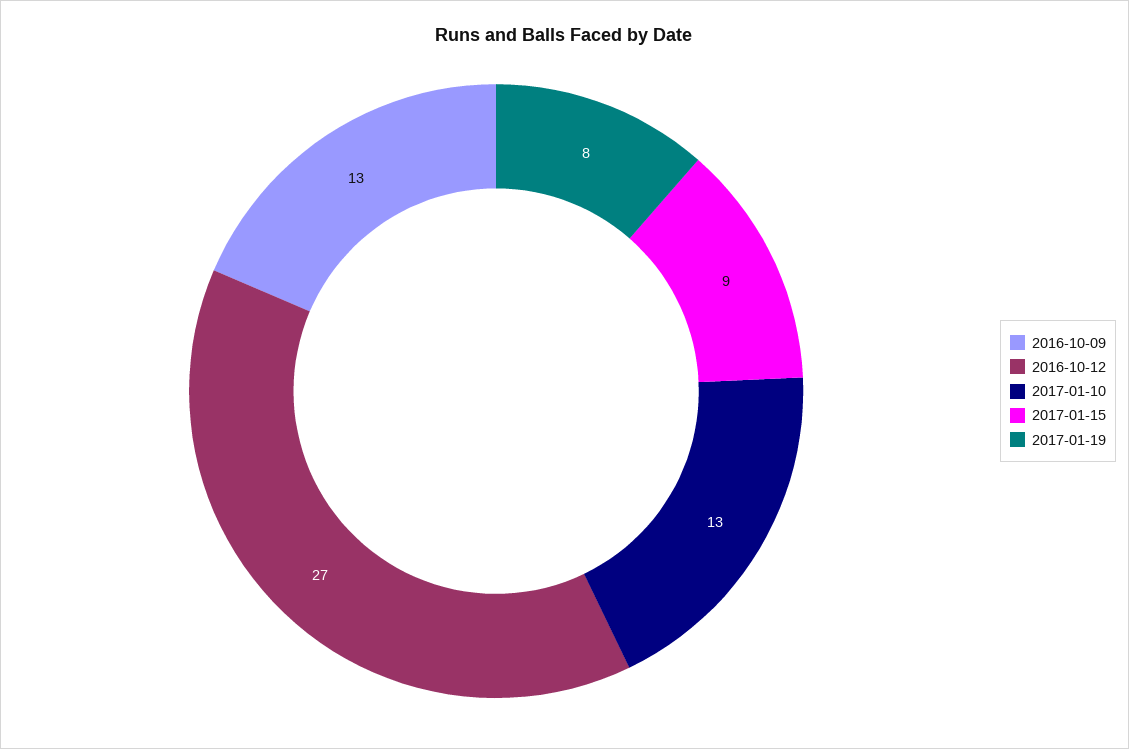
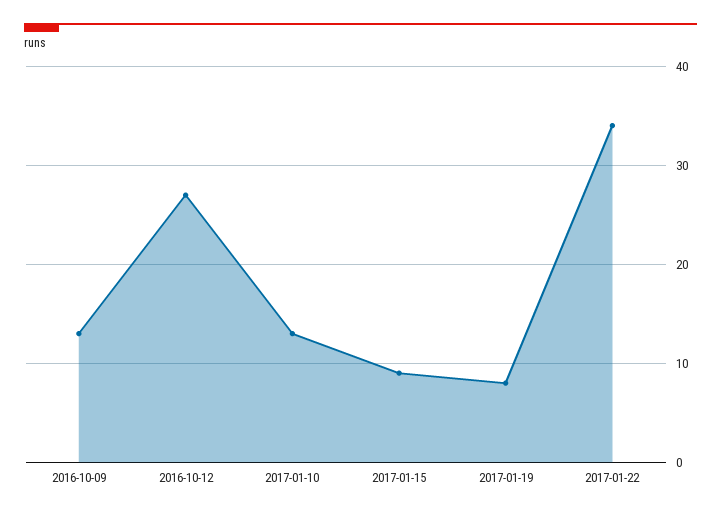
2017-01-22: none -> 34

